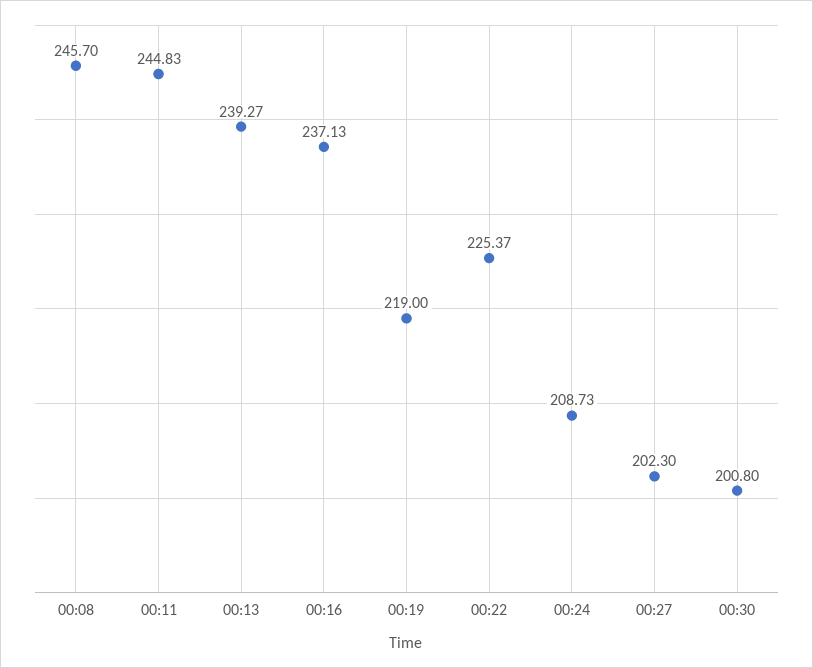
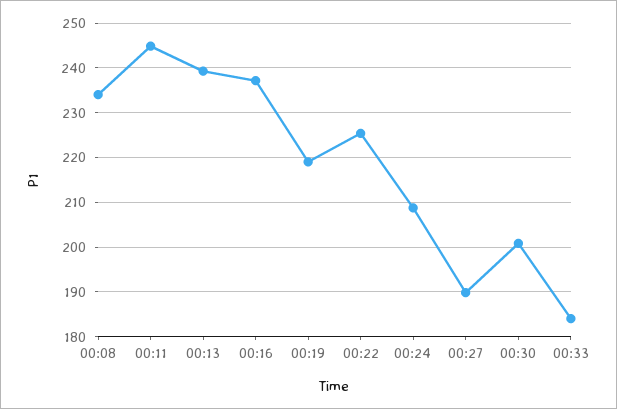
00:08: 245.7 -> 234
00:27: 202.3 -> 190
00:33: none -> 184

